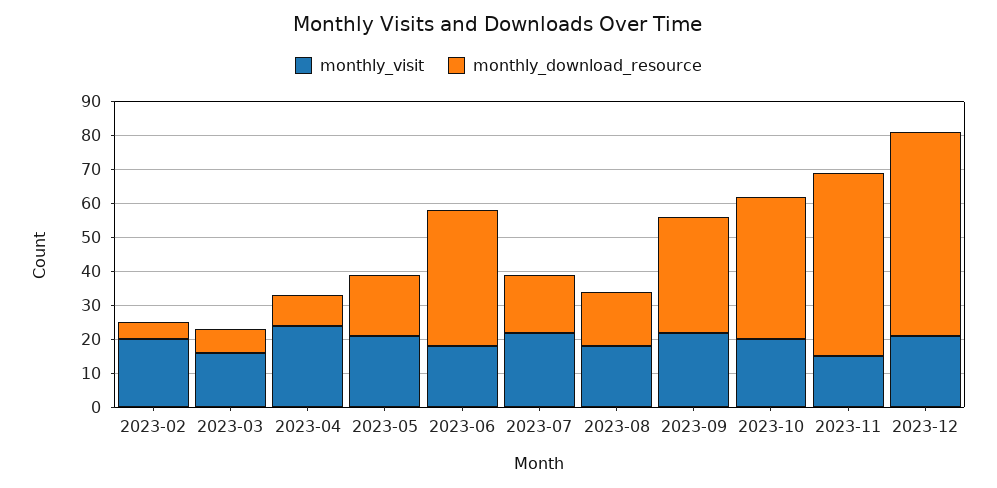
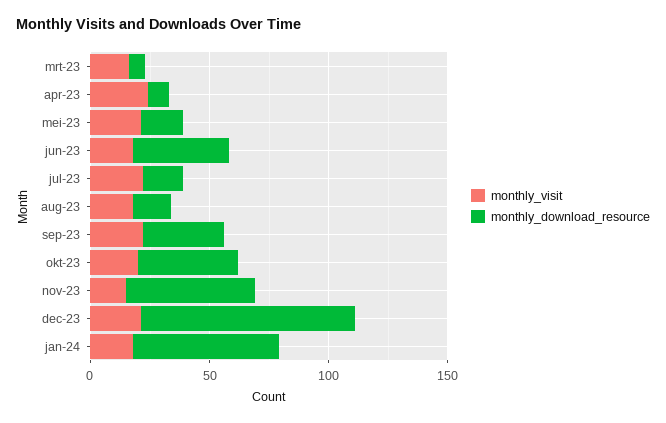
monthly_visit, 2023-02: 20 -> none
monthly_download_resource, 2023-02: 5 -> none
monthly_download_resource, 2023-12: 60 -> 90
monthly_visit, jan-24: none -> 20
monthly_download_resource, jan-24: none -> 60

